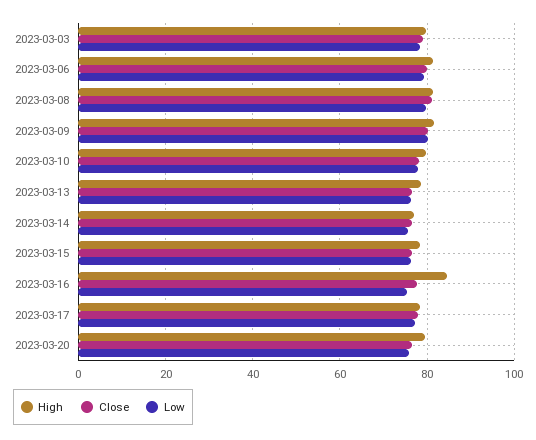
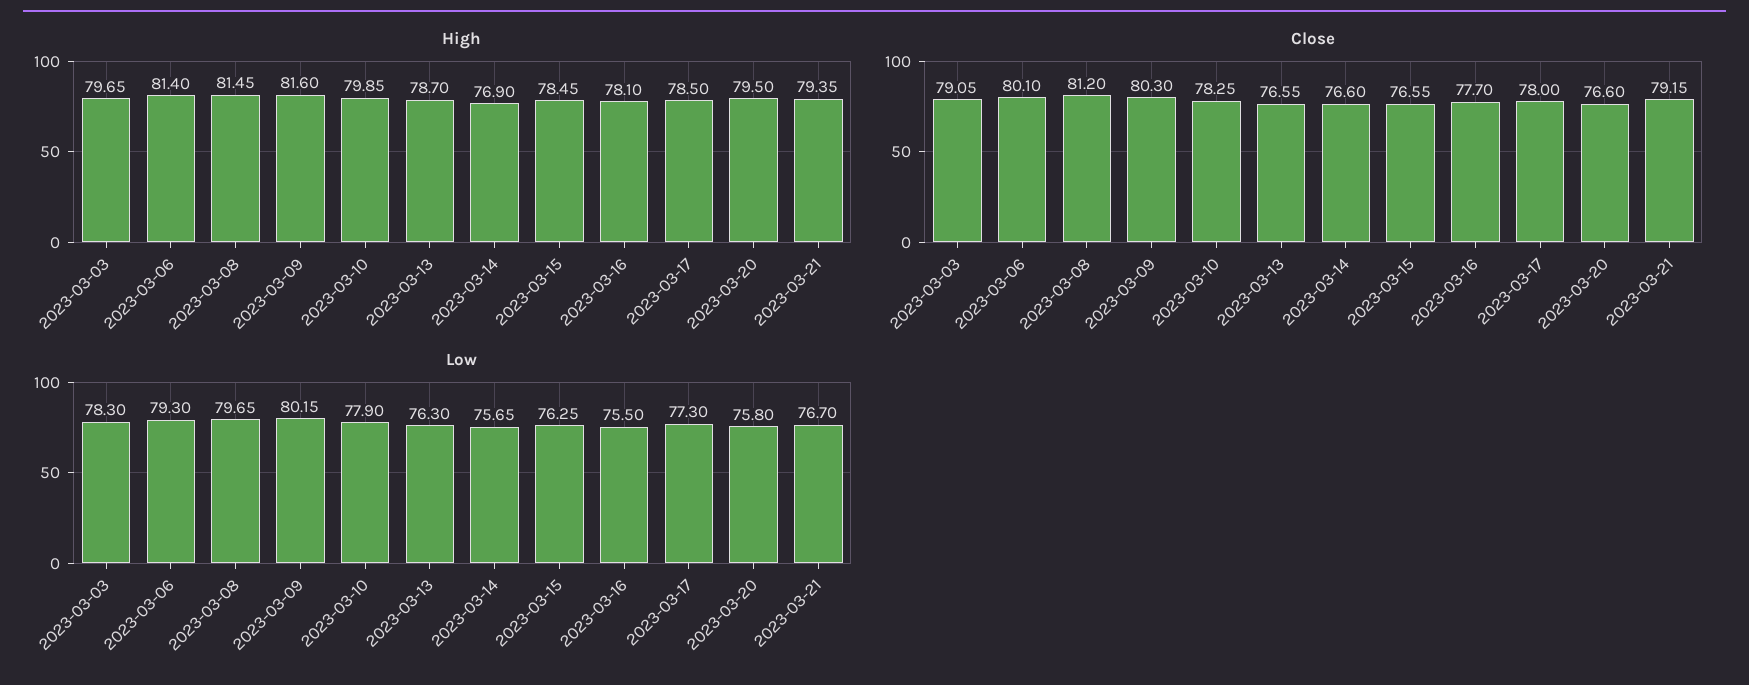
High, 2023-03-16: 84 -> 78.1
High, 2023-03-21: none -> 79.35
Close, 2023-03-21: none -> 79.15
Low, 2023-03-21: none -> 76.7

